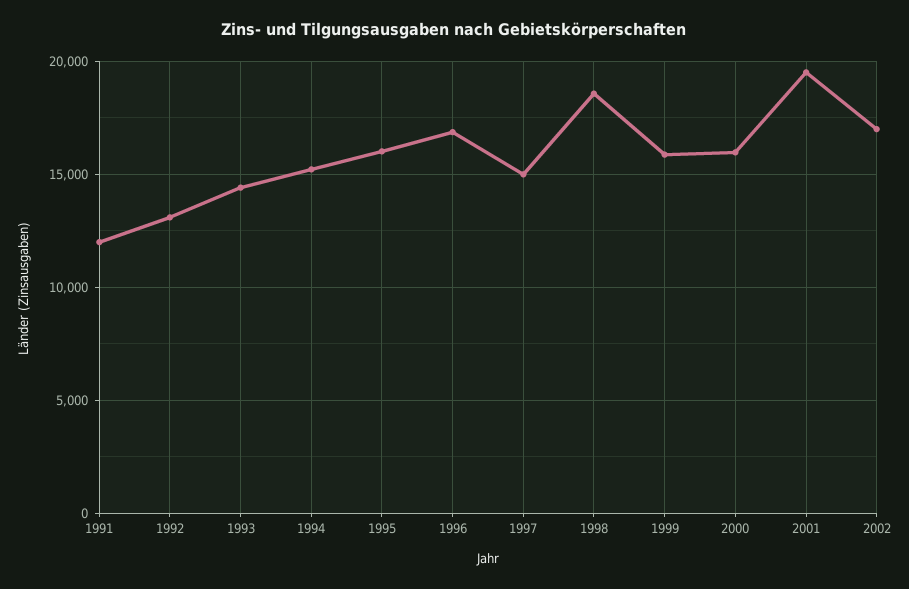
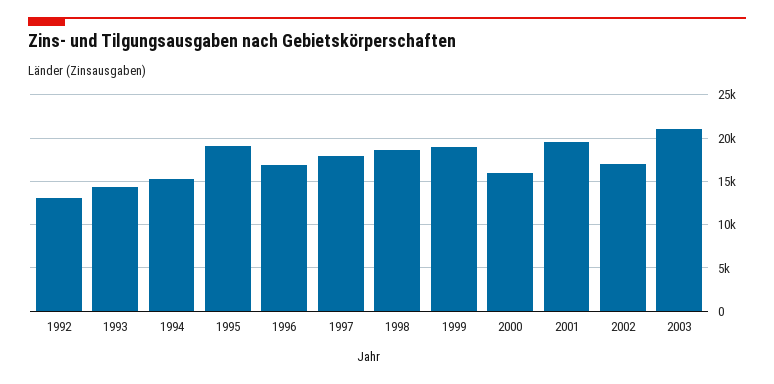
1991: 12000 -> none
1995: 16000 -> 19000
1997: 15000 -> 18000
1999: 16000 -> 19000
2003: none -> 21000

